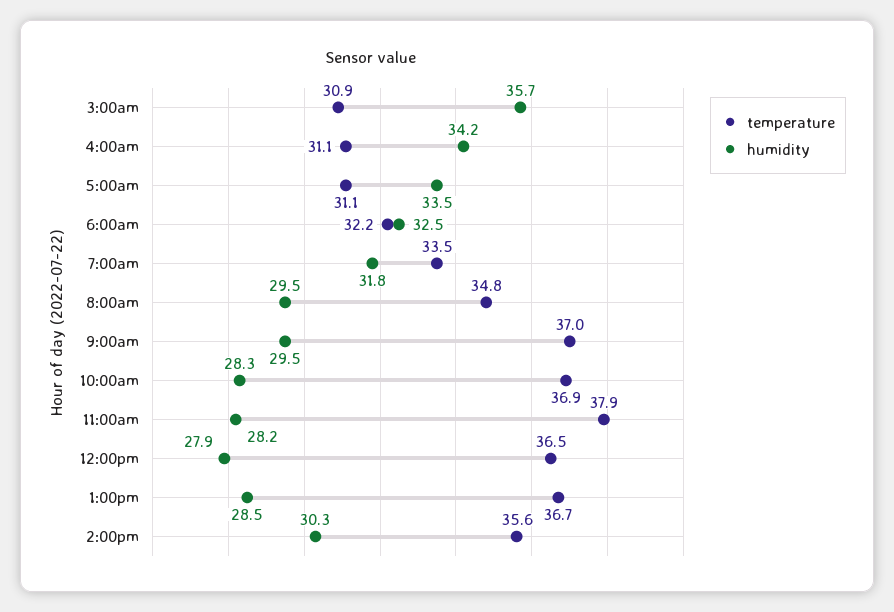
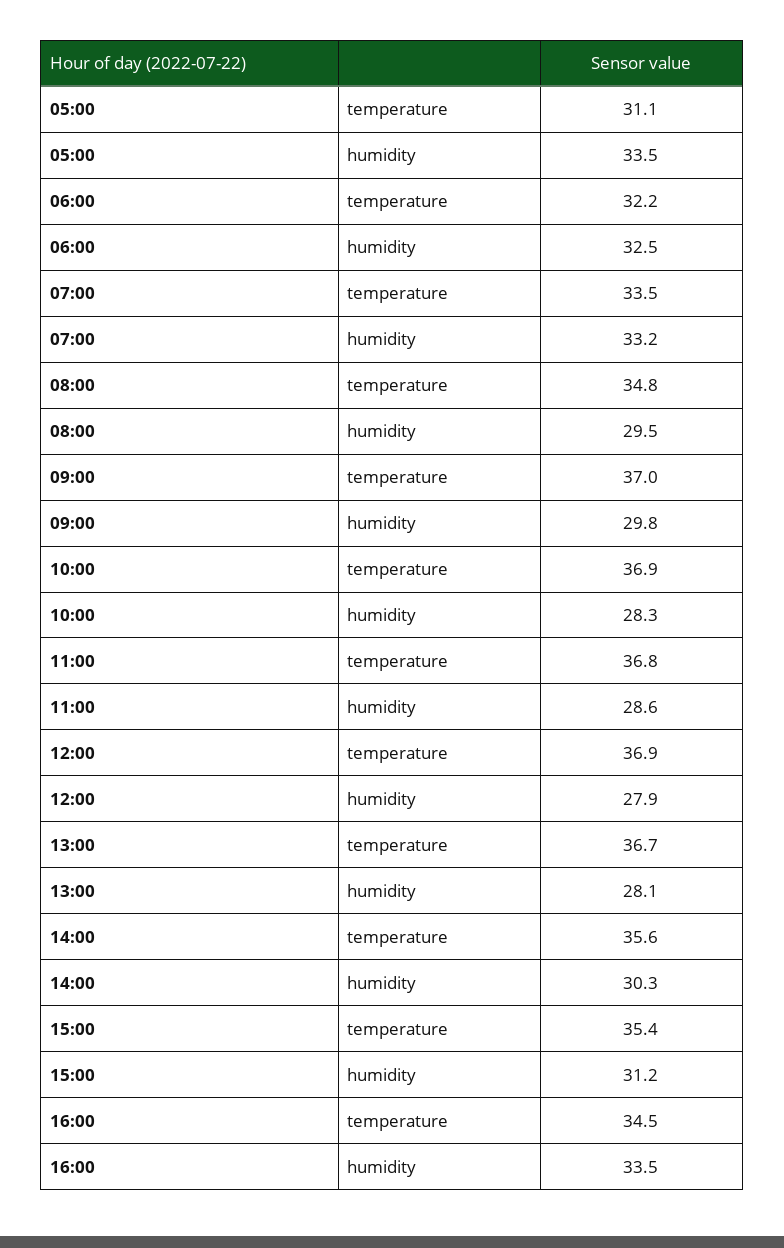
temperature, 3:00am: 30.9 -> none
humidity, 3:00am: 35.7 -> none
temperature, 4:00am: 31.1 -> none
humidity, 4:00am: 34.2 -> none
humidity, 7:00am: 31.8 -> 33.2
humidity, 9:00am: 29.5 -> 29.8
temperature, 11:00am: 37.9 -> 36.8
humidity, 11:00am: 28.2 -> 28.6
temperature, 12:00pm: 36.5 -> 36.9
humidity, 1:00pm: 28.5 -> 28.1
temperature, 15:00: none -> 35.4
humidity, 15:00: none -> 31.2
temperature, 16:00: none -> 34.5
humidity, 16:00: none -> 33.5

